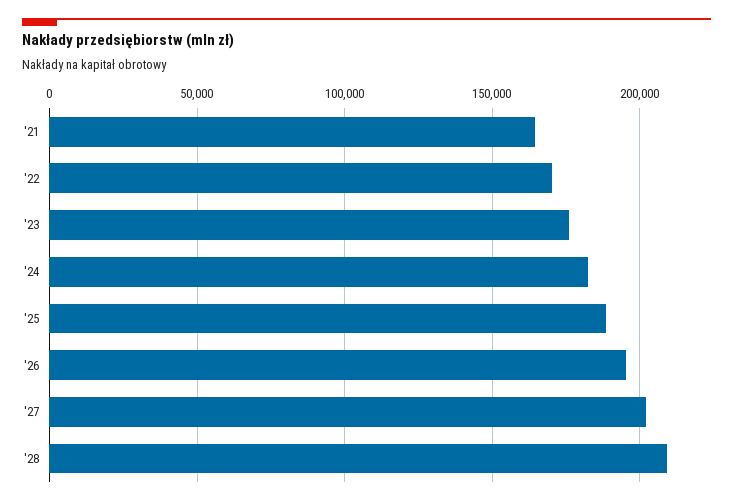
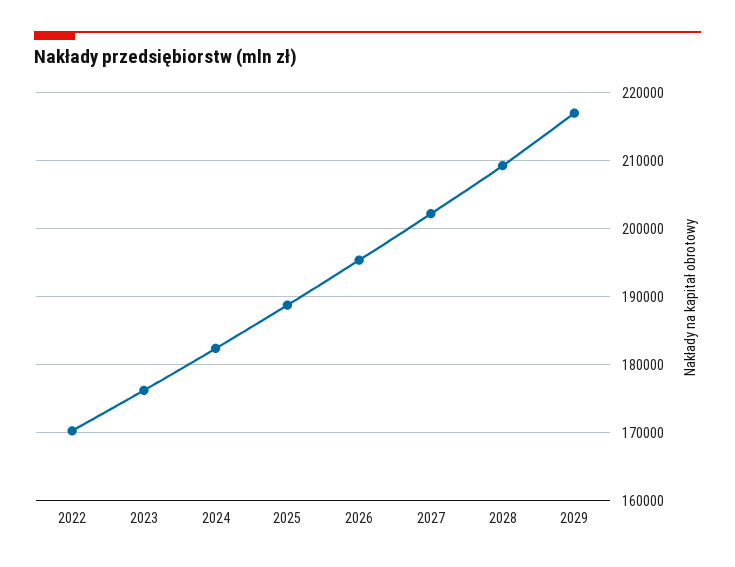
'21: 165000 -> none
2029: none -> 217000

